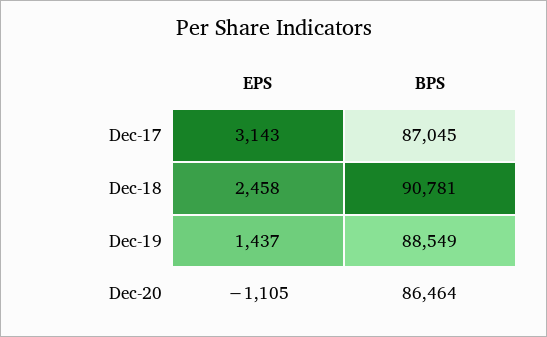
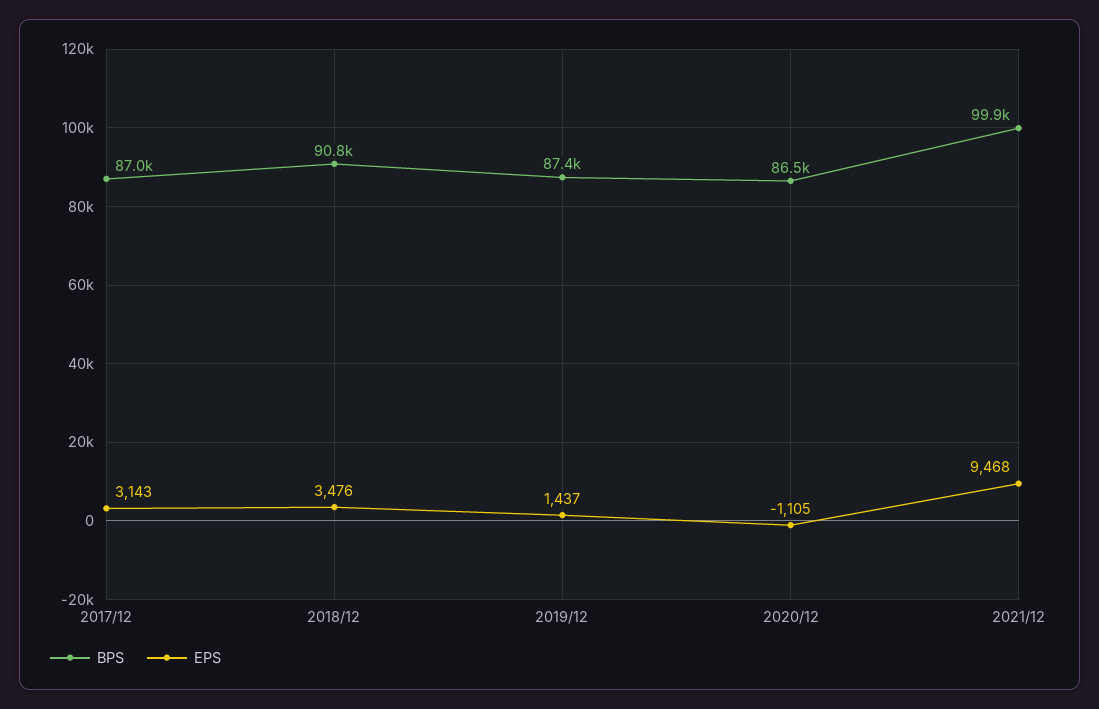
EPS, Dec-18: 2458 -> 3476
BPS, Dec-19: 88549 -> 87400
BPS, 2021/12: none -> 99900
EPS, 2021/12: none -> 9468

